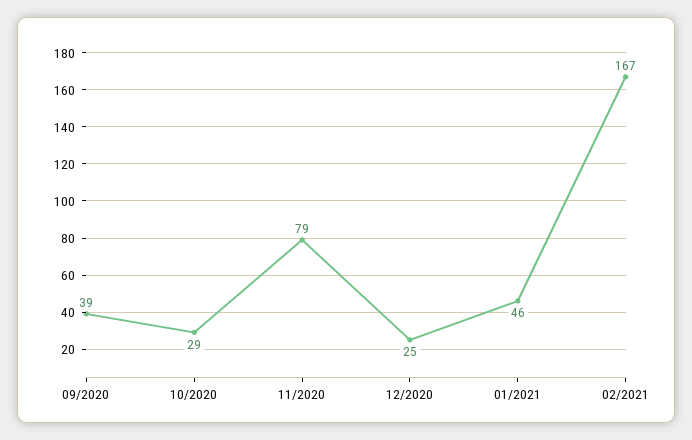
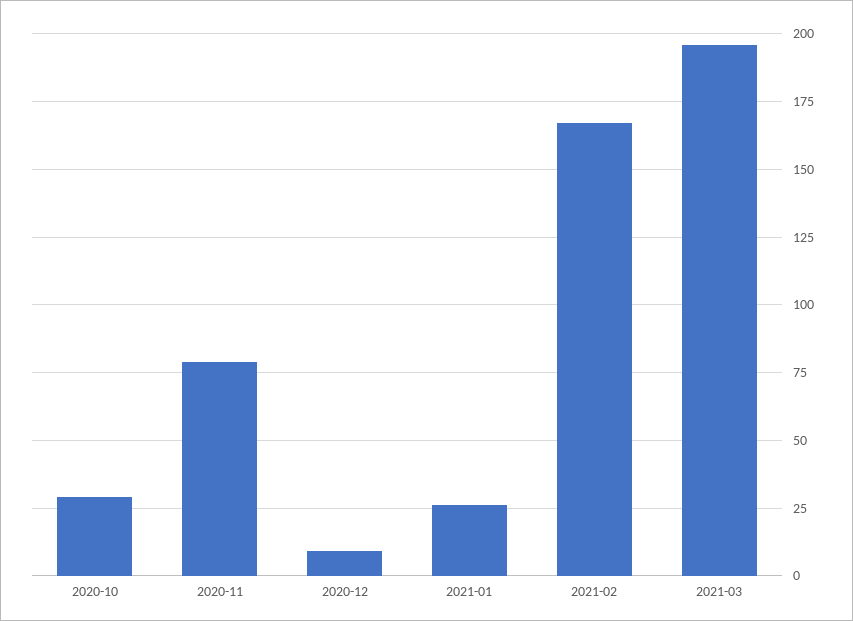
09/2020: 39 -> none
12/2020: 25 -> 10
01/2021: 46 -> 25
2021-03: none -> 195

